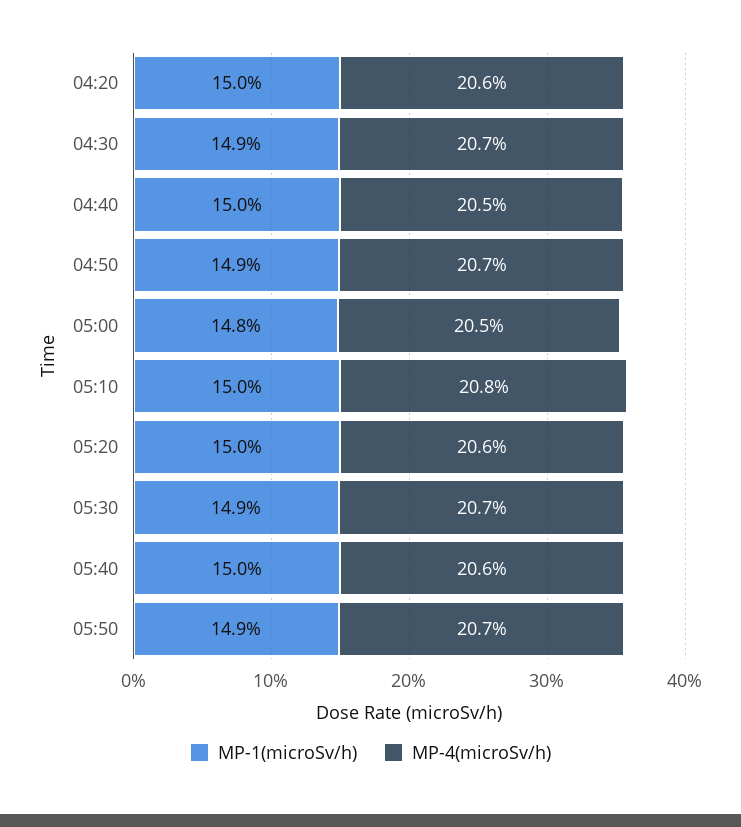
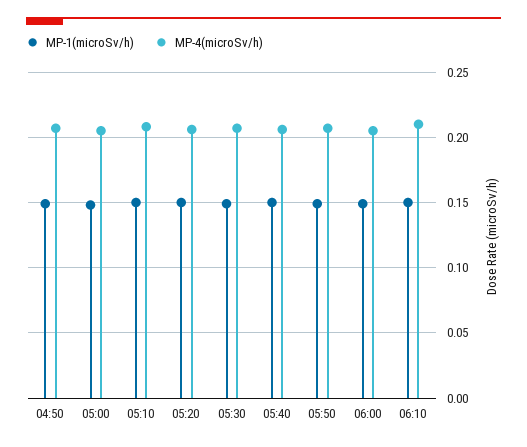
MP-1(microSv/h), 04:20: 0.15 -> none
MP-4(microSv/h), 04:20: 0.206 -> none
MP-1(microSv/h), 04:30: 0.149 -> none
MP-4(microSv/h), 04:30: 0.207 -> none
MP-1(microSv/h), 04:40: 0.15 -> none
MP-4(microSv/h), 04:40: 0.205 -> none
MP-1(microSv/h), 06:00: none -> 0.15
MP-4(microSv/h), 06:00: none -> 0.205
MP-1(microSv/h), 06:10: none -> 0.15
MP-4(microSv/h), 06:10: none -> 0.21

